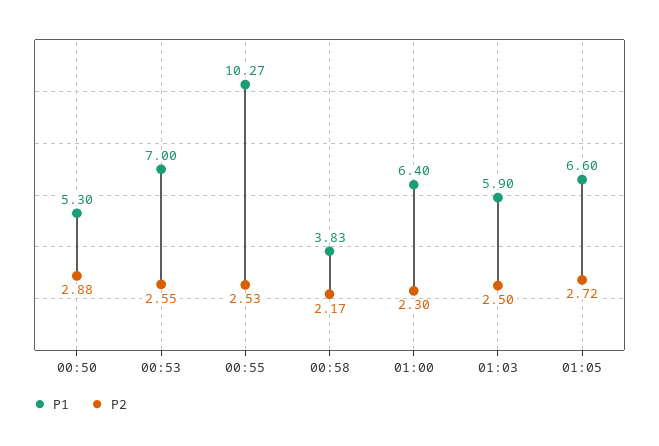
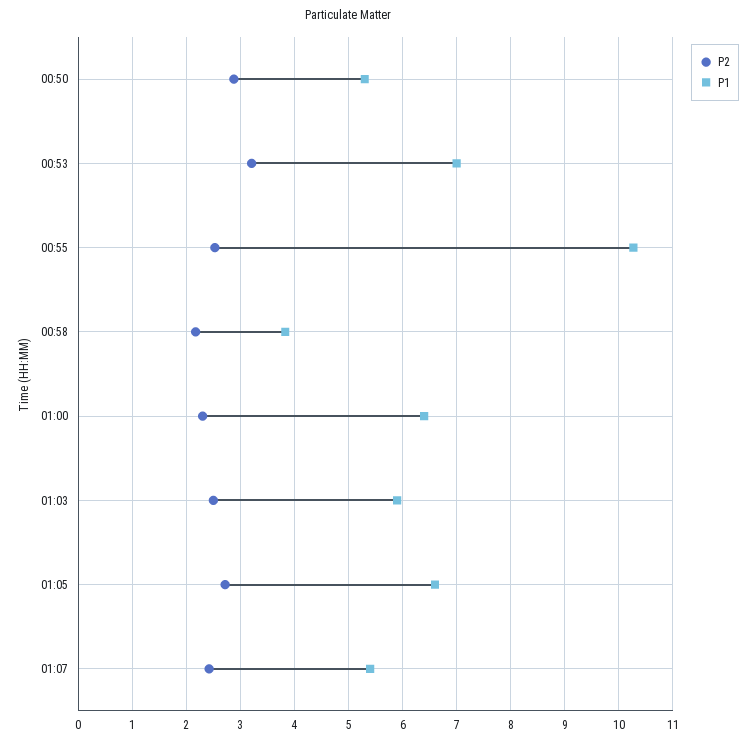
P2, 00:53: 2.55 -> 3.2
P2, 01:07: none -> 2.4
P1, 01:07: none -> 5.4

